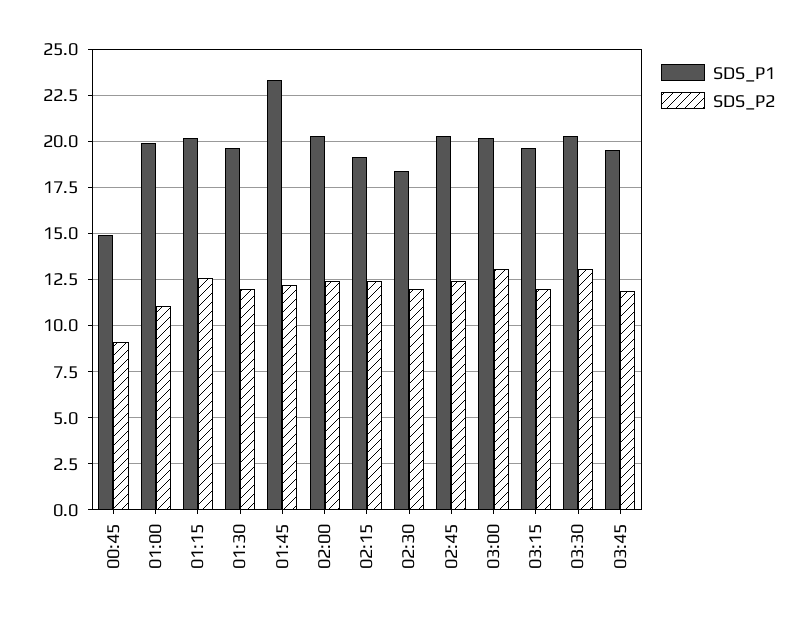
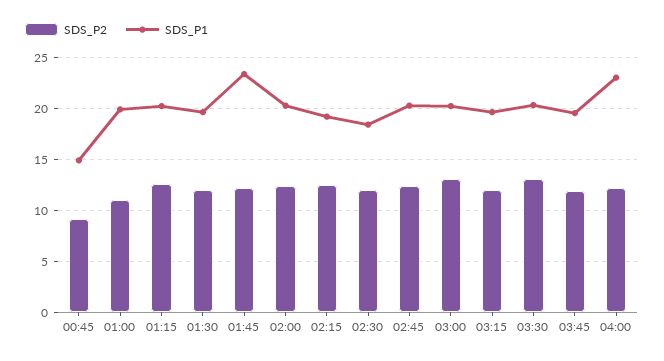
SDS_P2, 04:00: none -> 12
SDS_P1, 04:00: none -> 23

